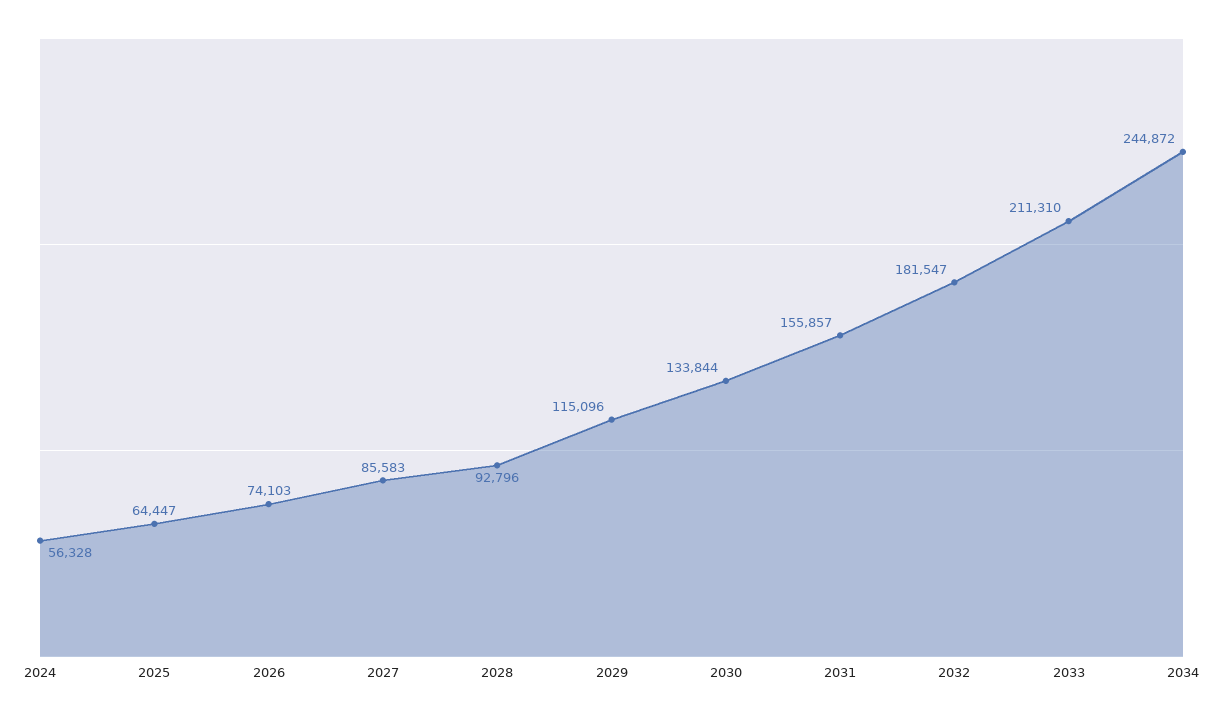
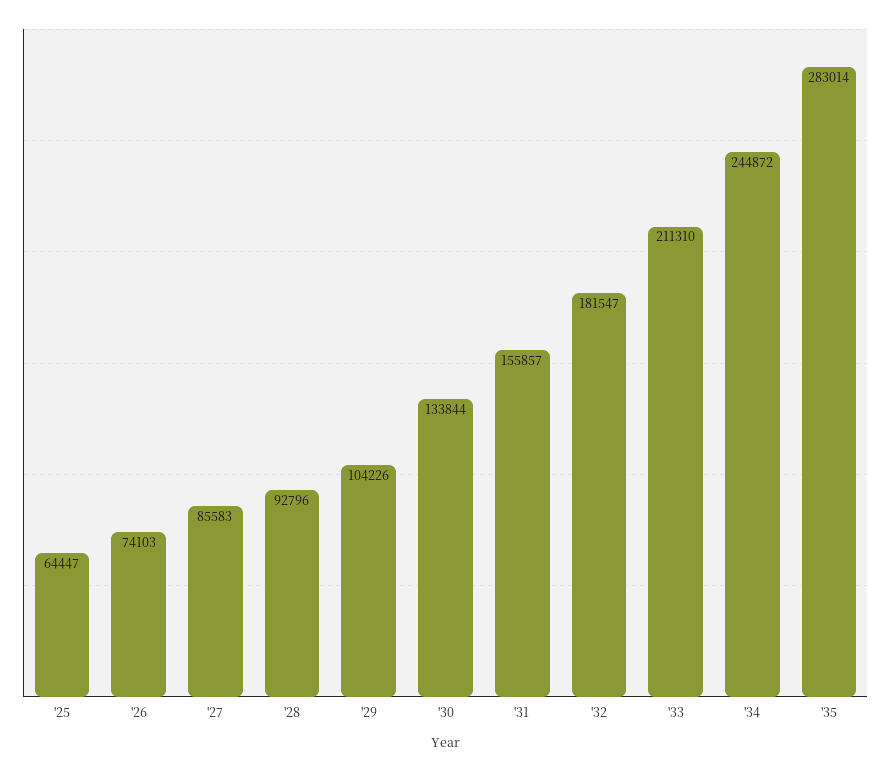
2024: 56328 -> none
2029: 115096 -> 104226
'35: none -> 283014

